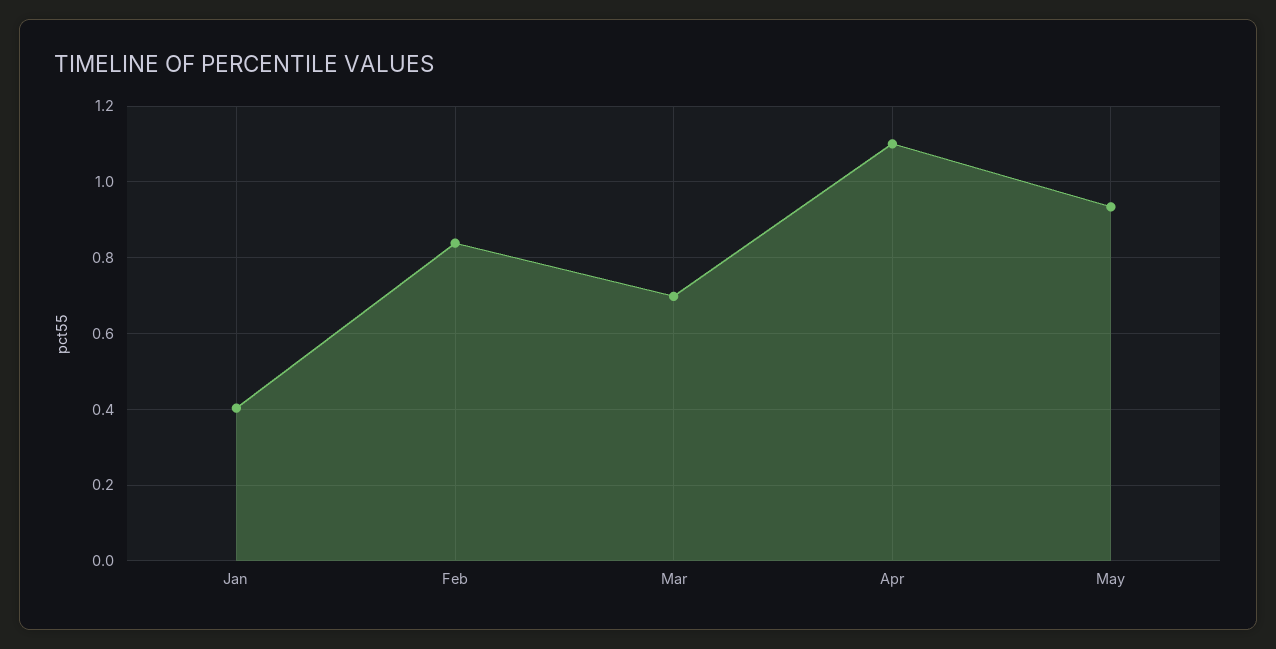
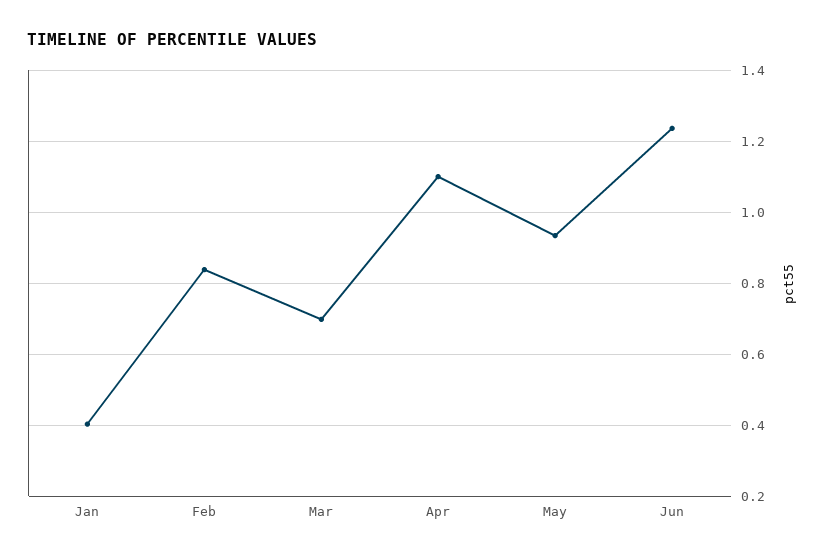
Jun: none -> 1.24

